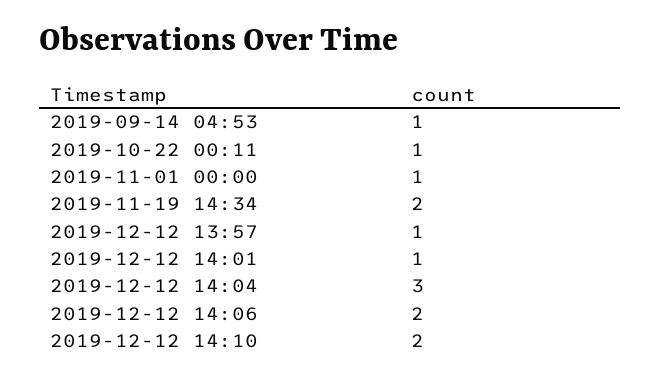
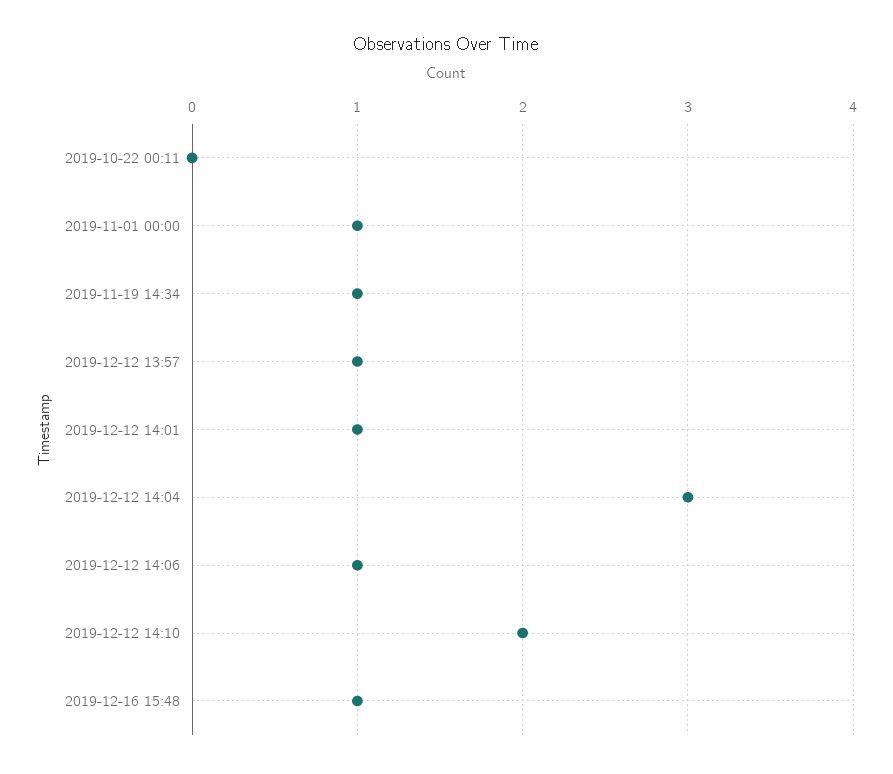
2019-09-14 04:53: 1 -> none
2019-10-22 00:11: 1 -> 0
2019-11-19 14:34: 2 -> 1
2019-12-12 14:06: 2 -> 1
2019-12-16 15:48: none -> 1

